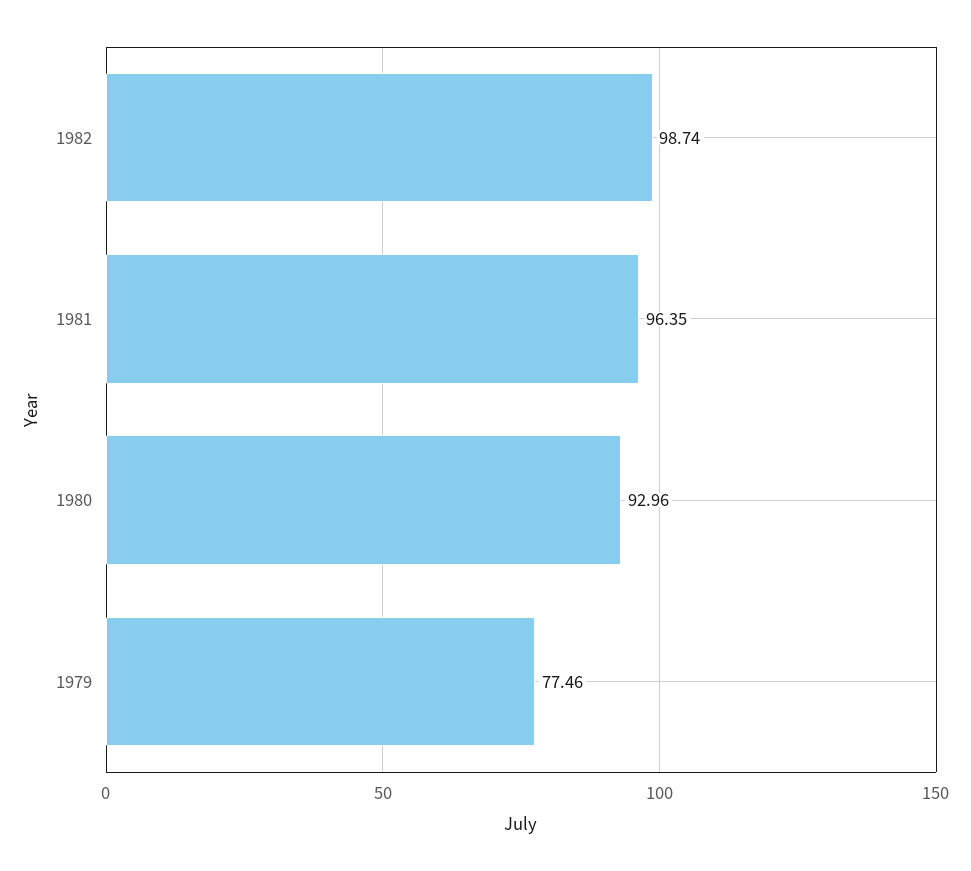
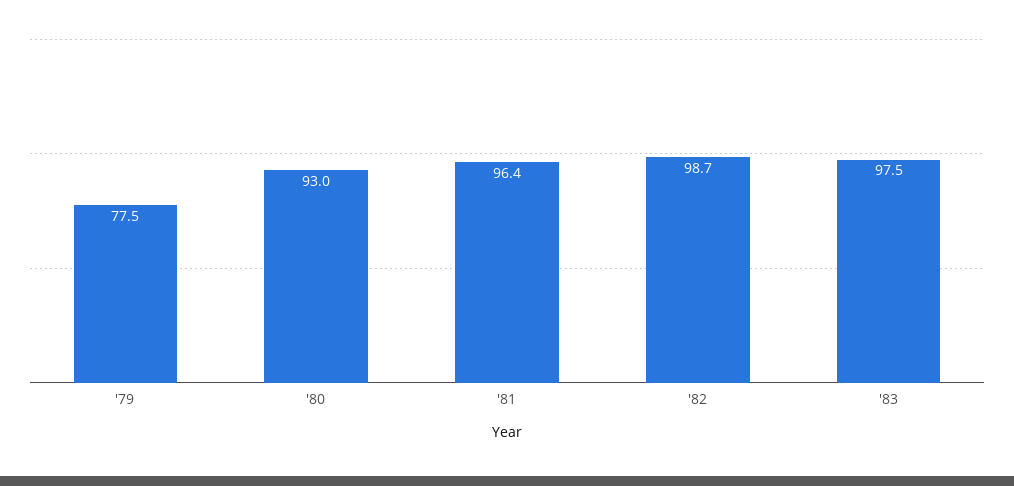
'83: none -> 97.5

